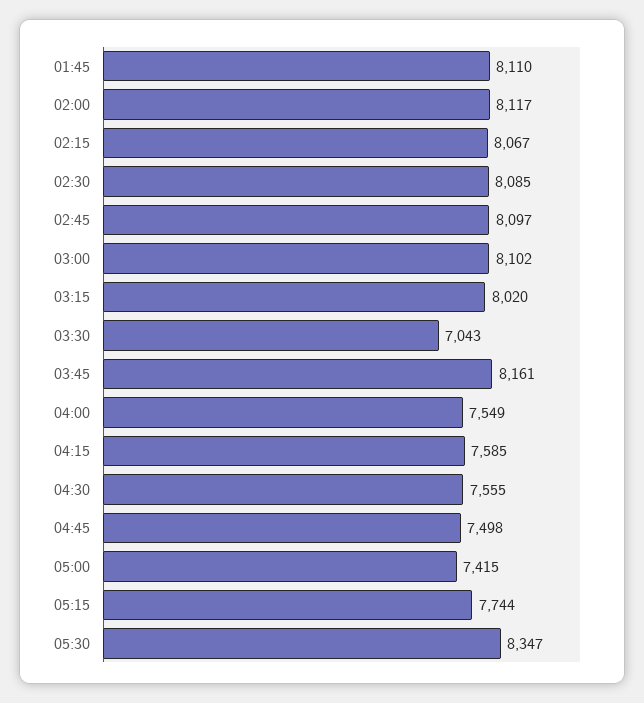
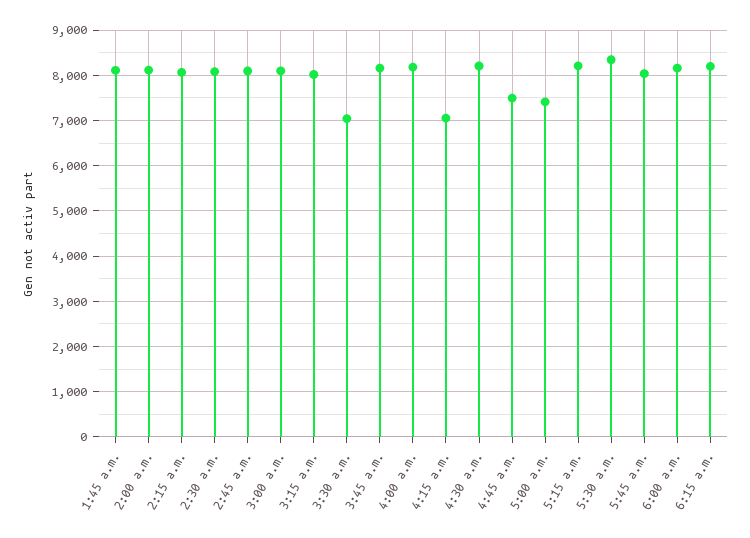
04:00: 7549 -> 8200
04:15: 7585 -> 7000
04:30: 7555 -> 8200
05:15: 7744 -> 8200
5:45 a.m.: none -> 8000
6:00 a.m.: none -> 8200
6:15 a.m.: none -> 8200

